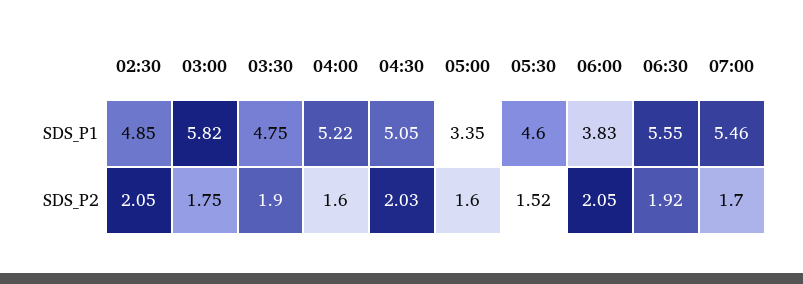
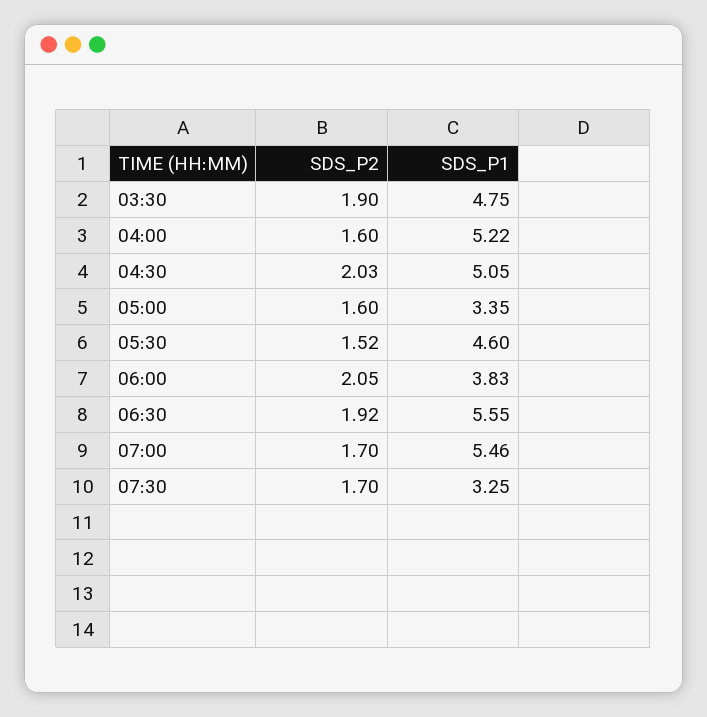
02:30, SDS_P1: 4.85 -> none
03:00, SDS_P1: 5.82 -> none
02:30, SDS_P2: 2.05 -> none
03:00, SDS_P2: 1.75 -> none
07:30, SDS_P2: none -> 1.7
07:30, SDS_P1: none -> 3.25

